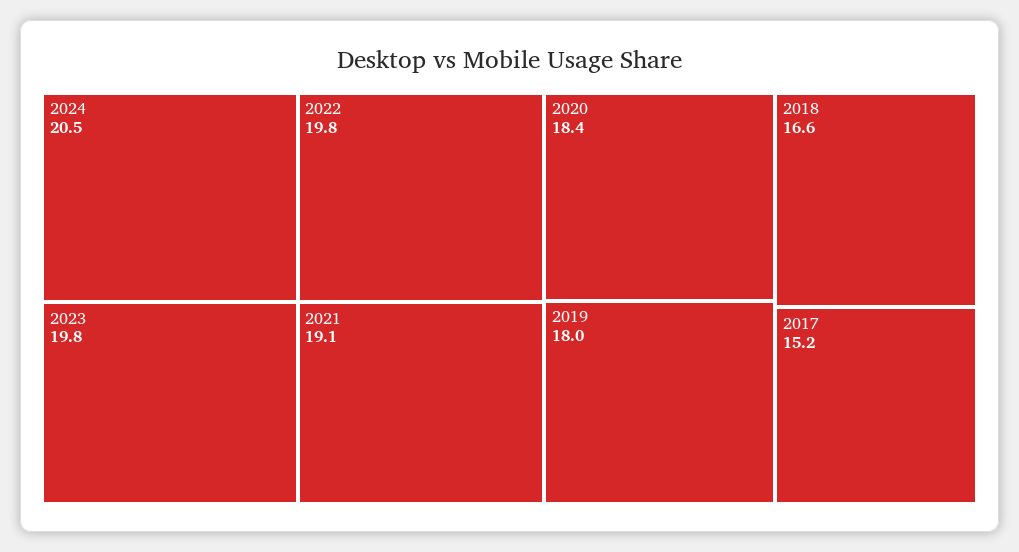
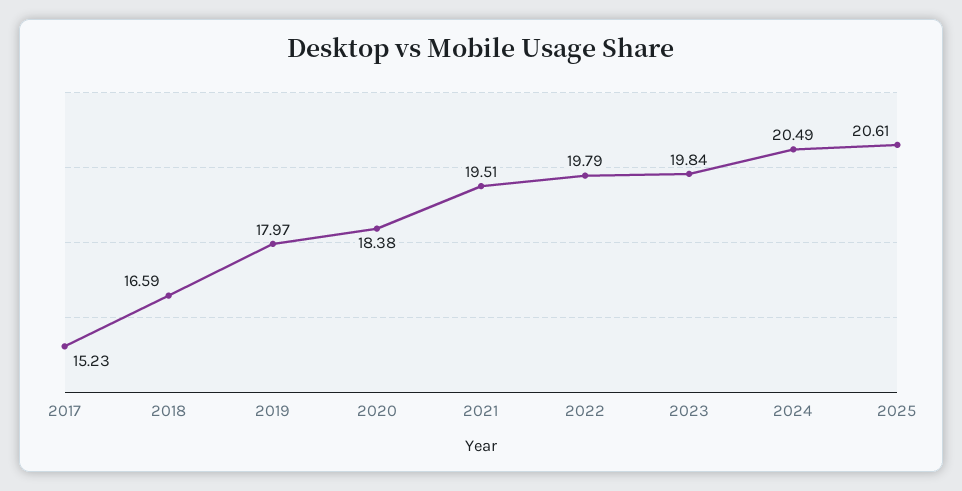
2021: 19.1 -> 19.51
2025: none -> 20.61

